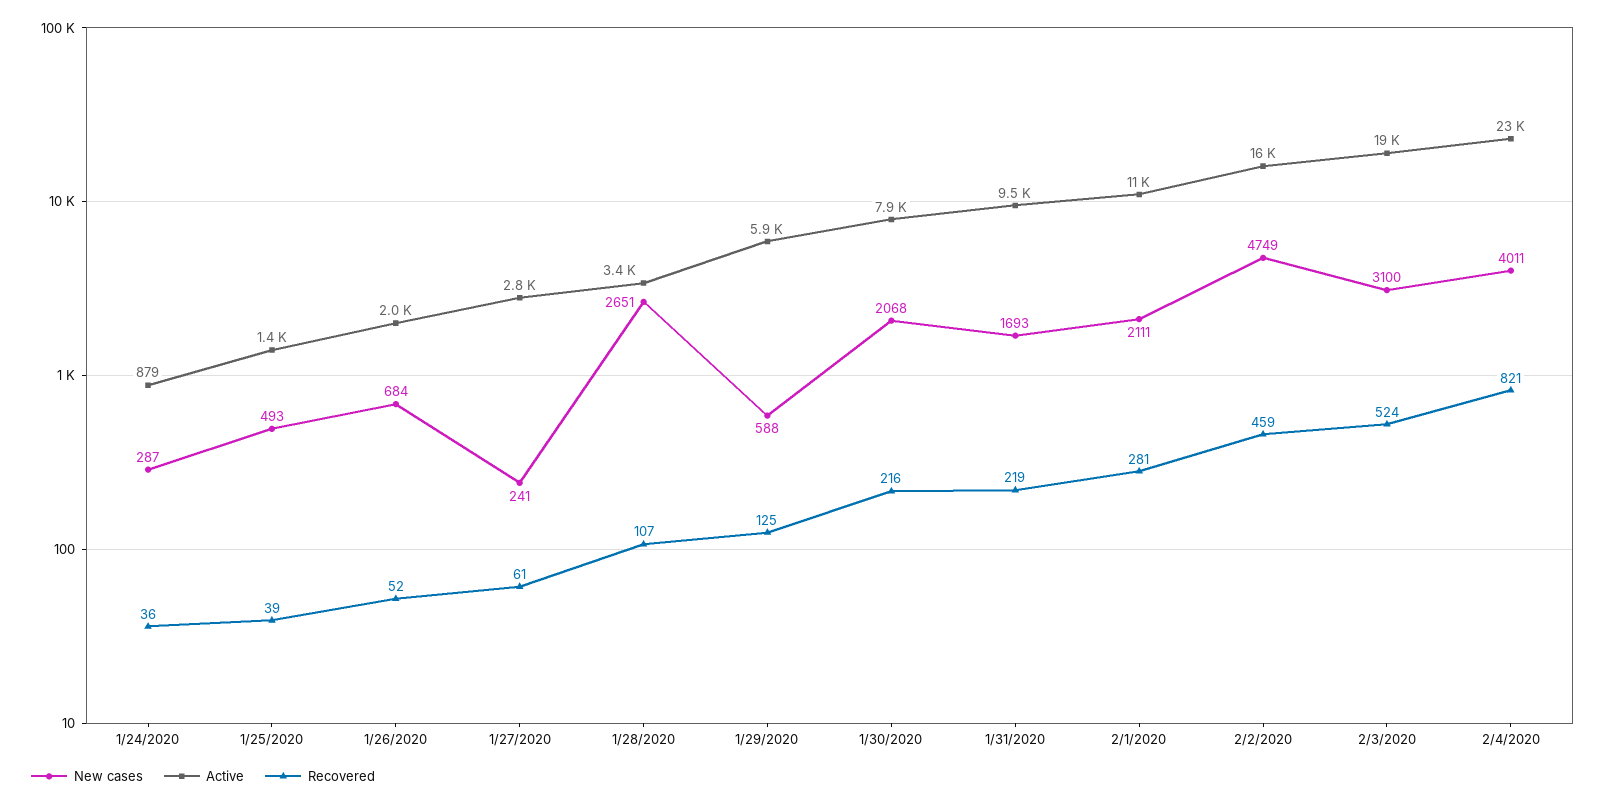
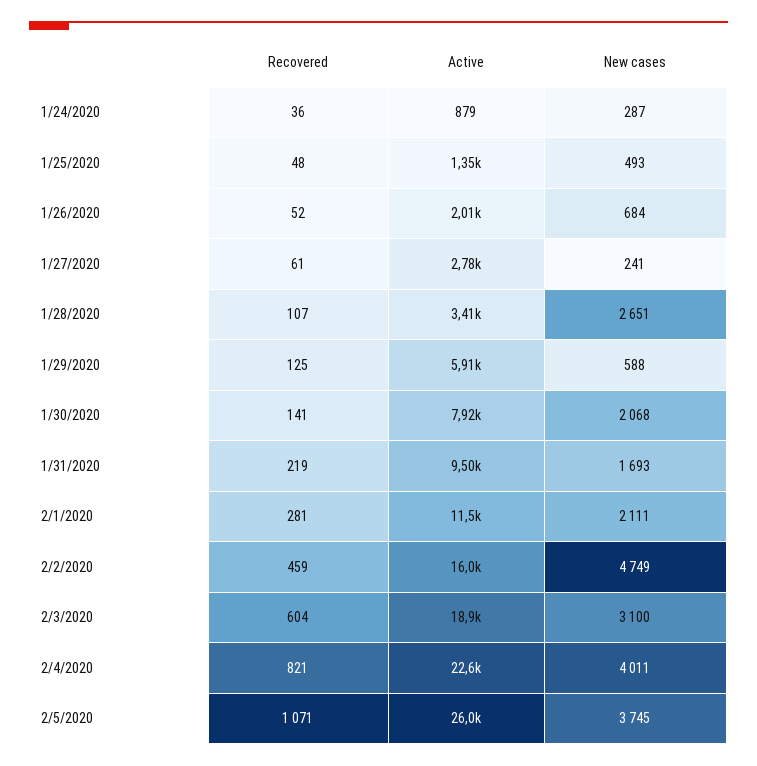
Recovered, 1/25/2020: 39 -> 48
Recovered, 1/30/2020: 216 -> 141
Recovered, 2/3/2020: 524 -> 604
Recovered, 2/5/2020: none -> 1071
Active, 2/5/2020: none -> 26000
New cases, 2/5/2020: none -> 3745

